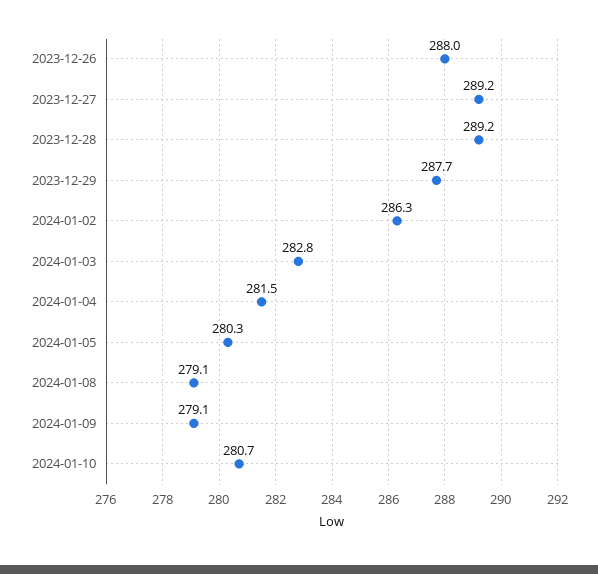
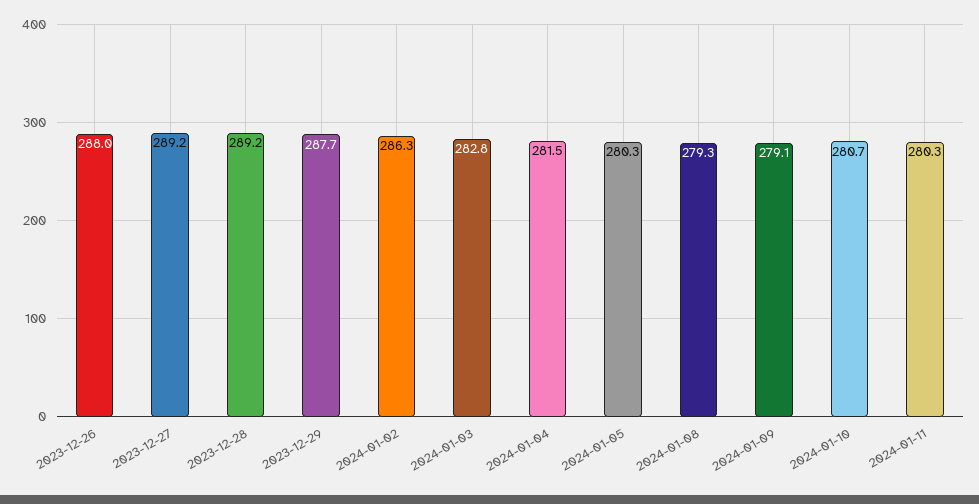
2024-01-08: 279.1 -> 279.3
2024-01-11: none -> 280.3

